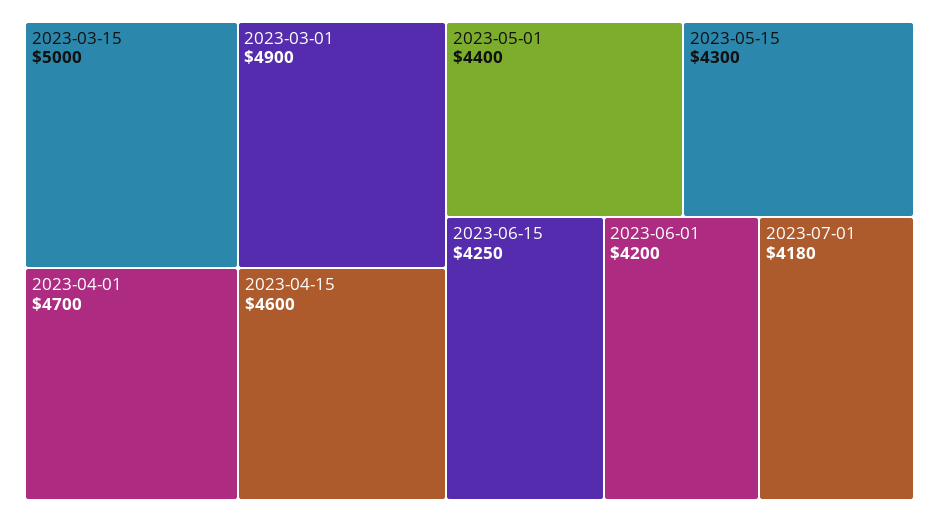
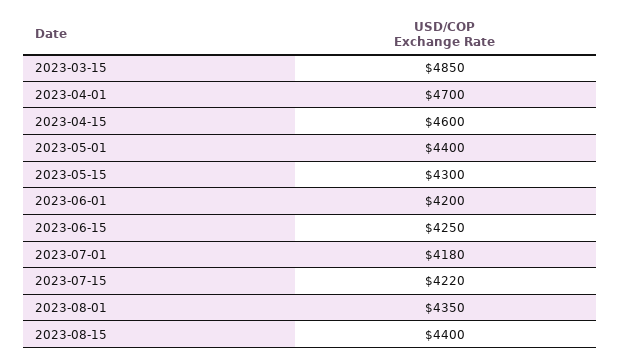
2023-03-15: 5000 -> 4850
2023-03-01: 4900 -> none
2023-07-15: none -> 4220
2023-08-01: none -> 4350
2023-08-15: none -> 4400

